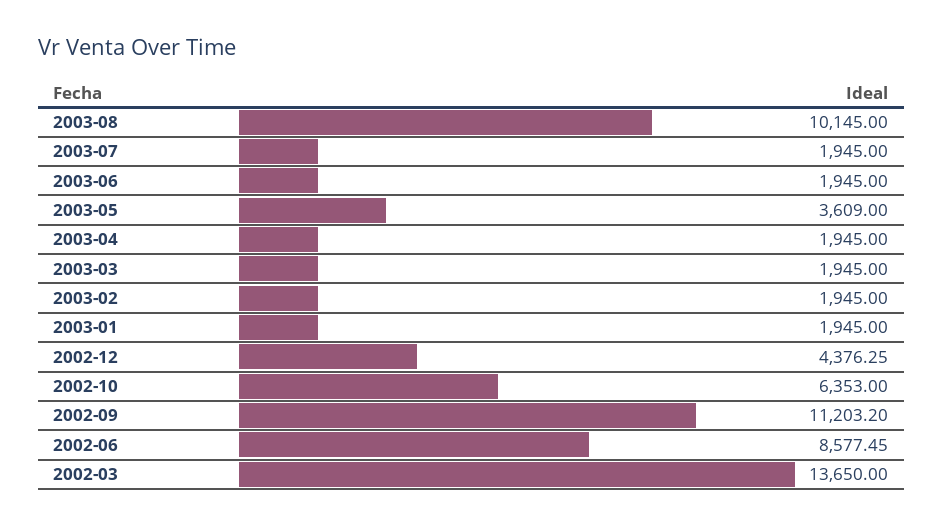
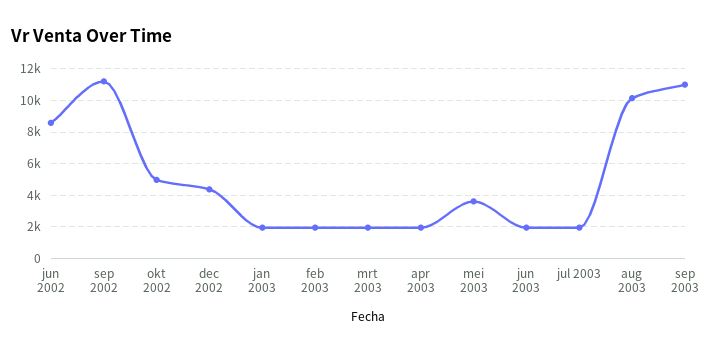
2002-10: 6353 -> 5000
2002-03: 13650 -> none
sep 2003: none -> 11000

